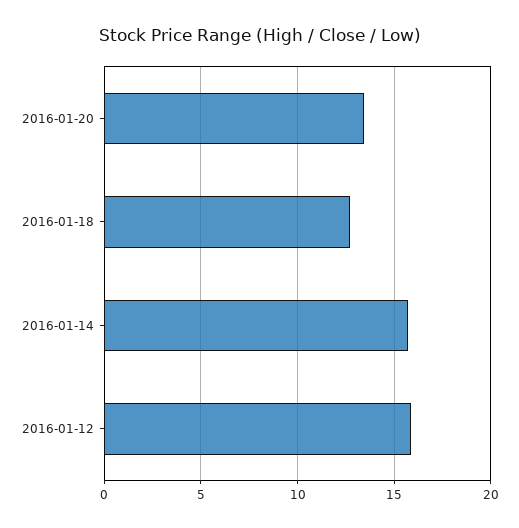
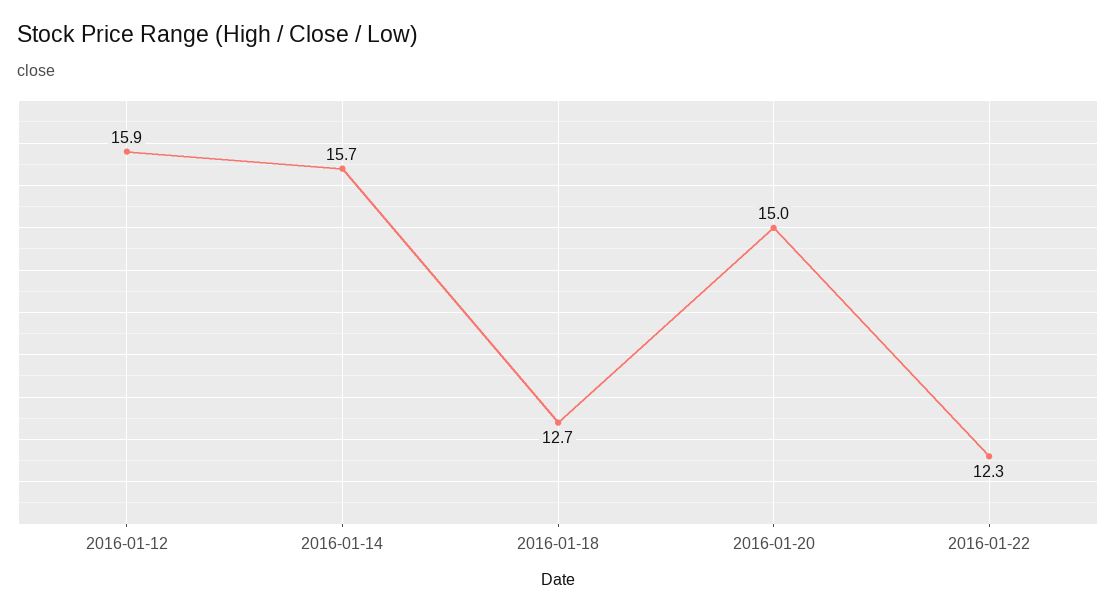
2016-01-20: 13.5 -> 15
2016-01-22: none -> 12.3

